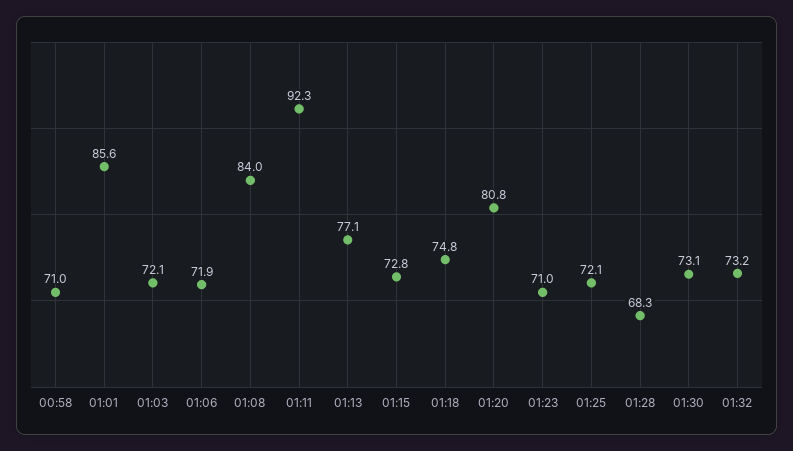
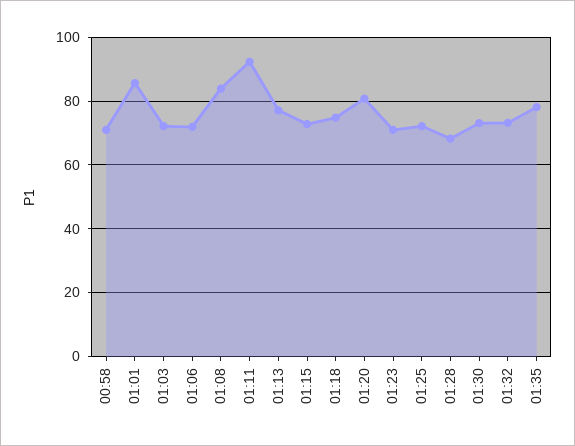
01:35: none -> 78

